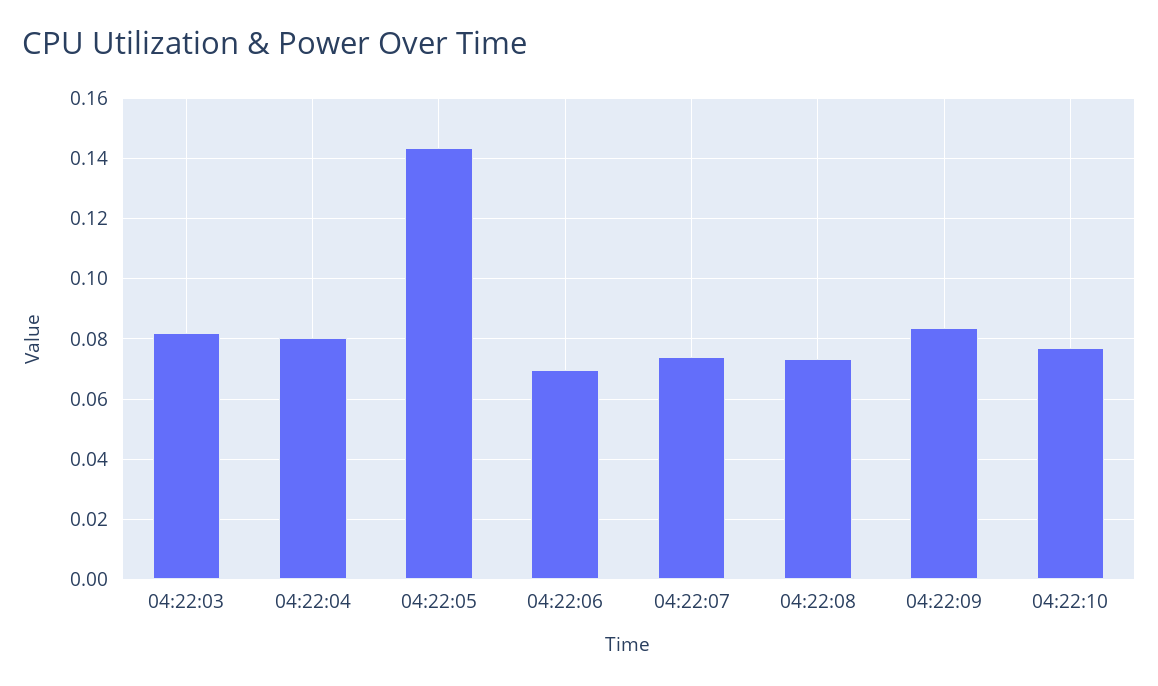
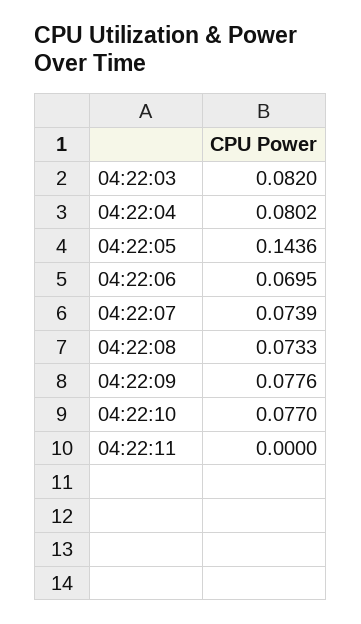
04:22:09: 0.084 -> 0.0776
04:22:11: none -> 0

